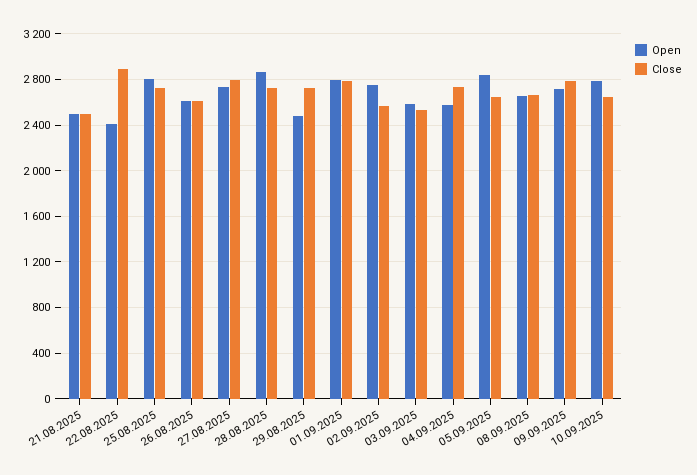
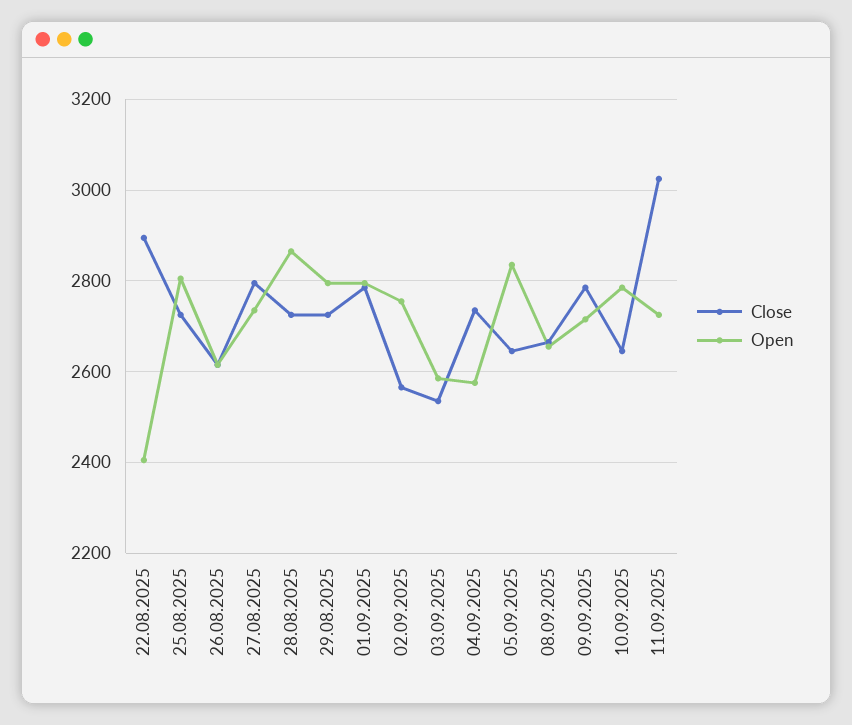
Open, 21.08.2025: 2500 -> none
Close, 21.08.2025: 2500 -> none
Open, 29.08.2025: 2500 -> 2800
Close, 11.09.2025: none -> 3020
Open, 11.09.2025: none -> 2720

